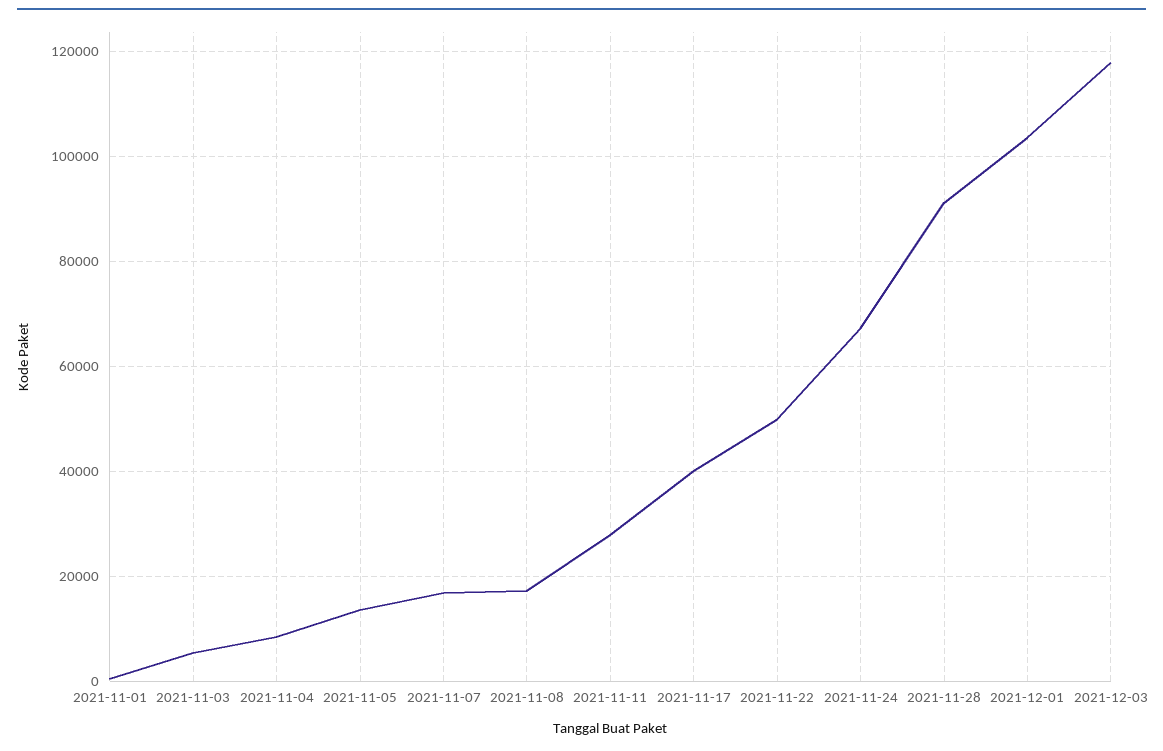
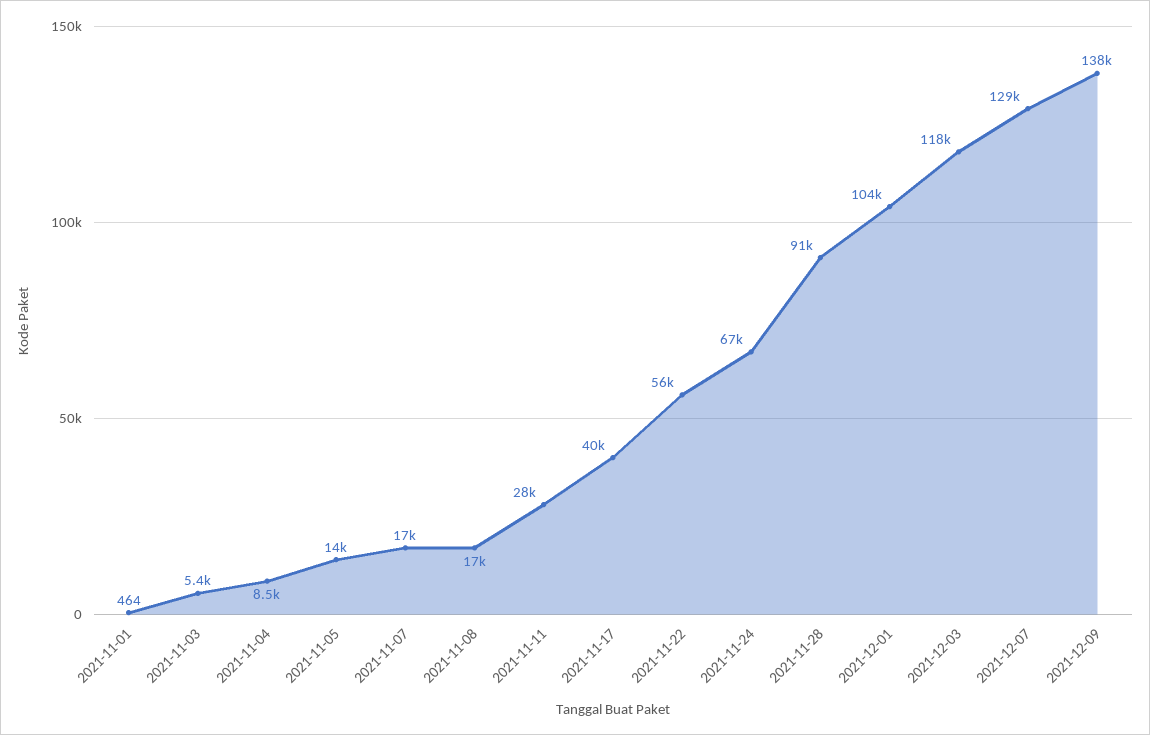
2021-11-22: 50000 -> 56000
2021-12-07: none -> 129000
2021-12-09: none -> 138000

